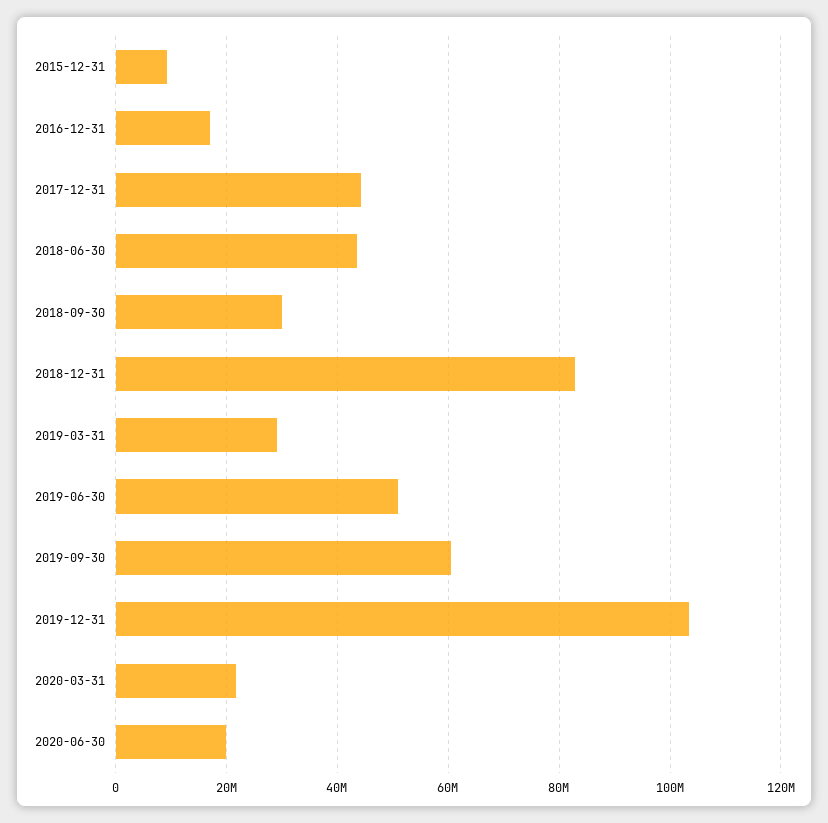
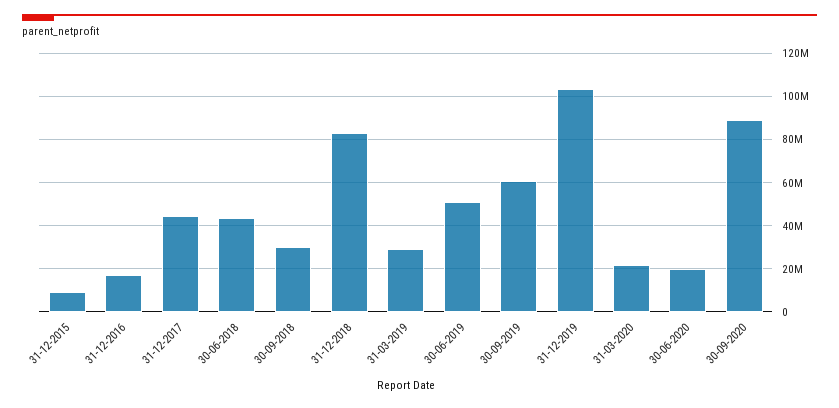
30-09-2020: none -> 90000000

